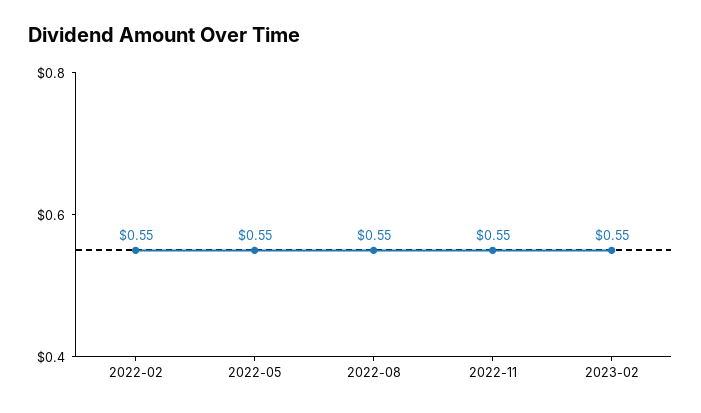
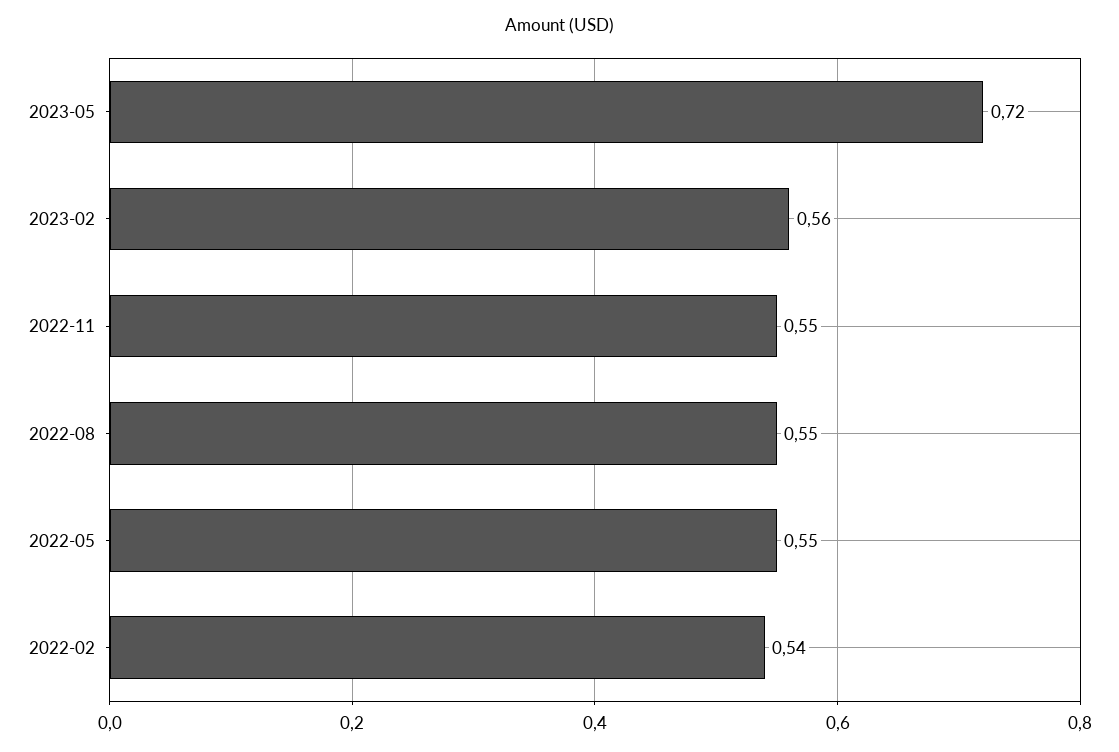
2022-02: 0.55 -> 0.54
2023-02: 0.55 -> 0.56
2023-05: none -> 0.72

